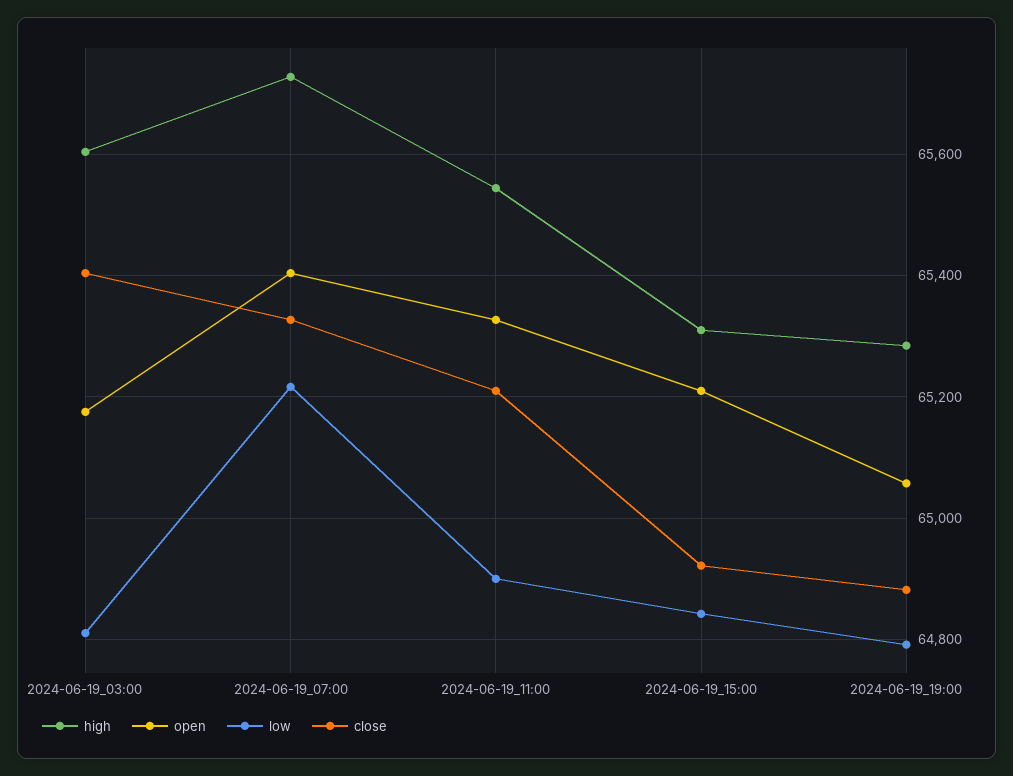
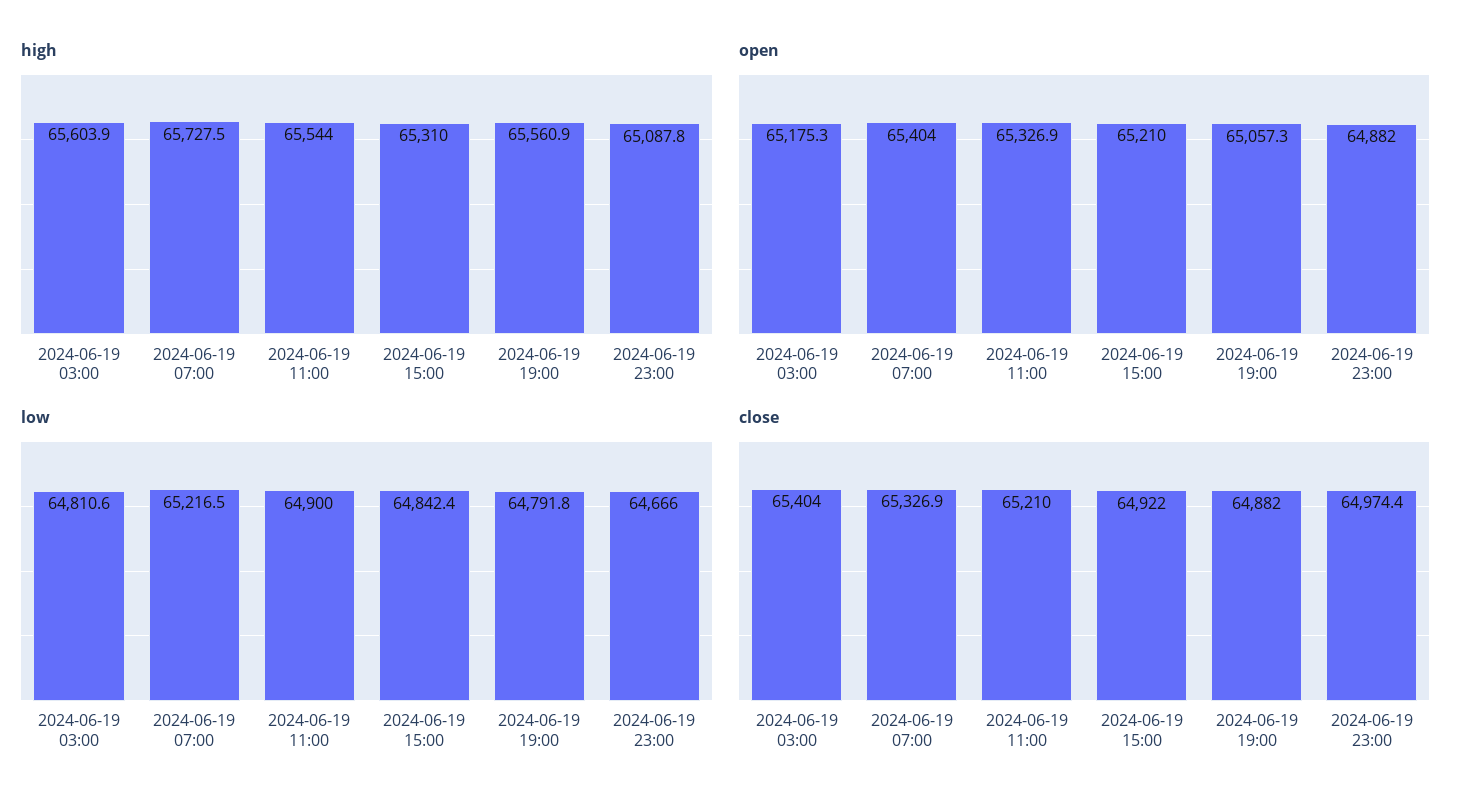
high, 2024-06-19_19:00: 65280 -> 65560.9
high, 2024-06-19 23:00: none -> 65087.8
open, 2024-06-19 23:00: none -> 64882
low, 2024-06-19 23:00: none -> 64666
close, 2024-06-19 23:00: none -> 64974.4

